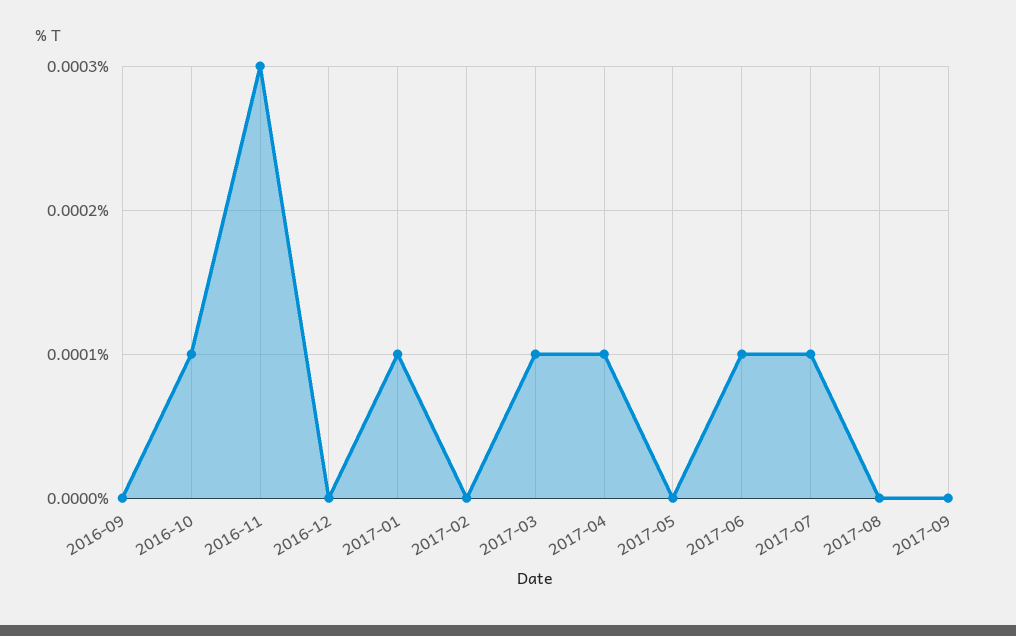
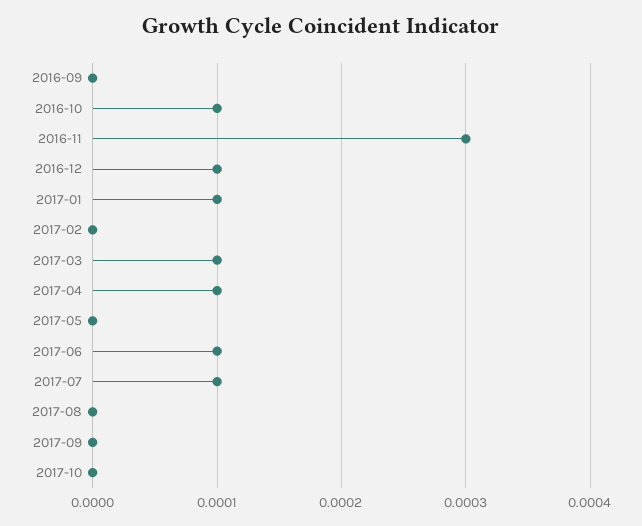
2016-12: 0 -> 0.0001
2017-10: none -> 0

